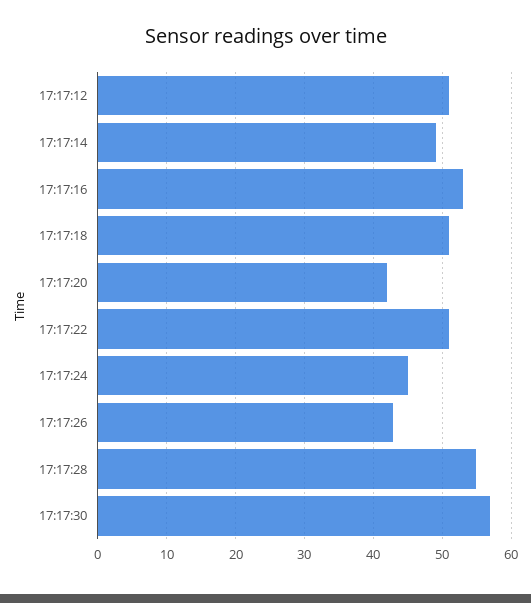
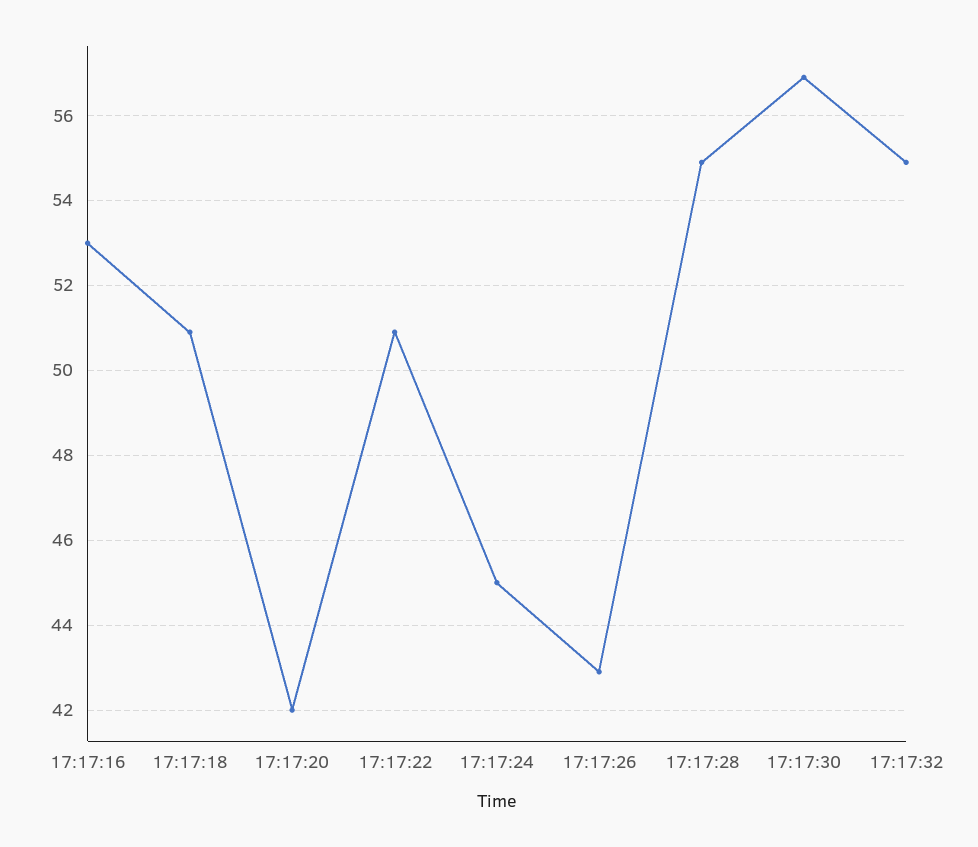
17:17:12: 51 -> none
17:17:14: 49 -> none
17:17:32: none -> 55

